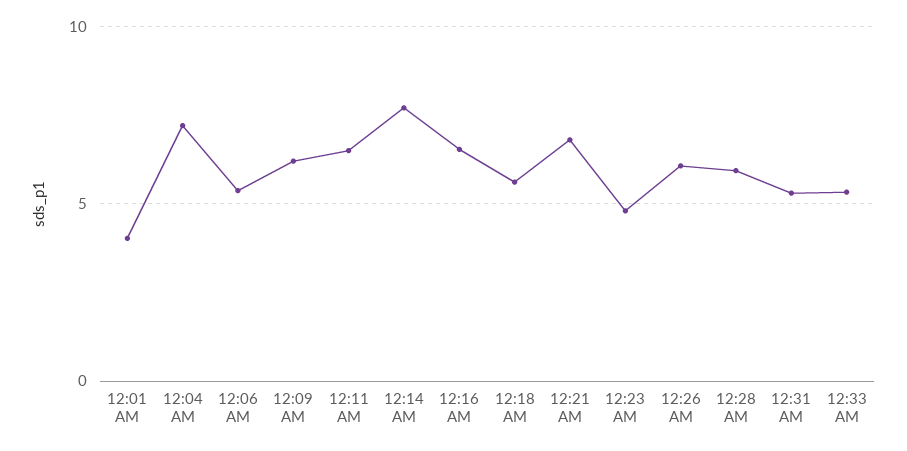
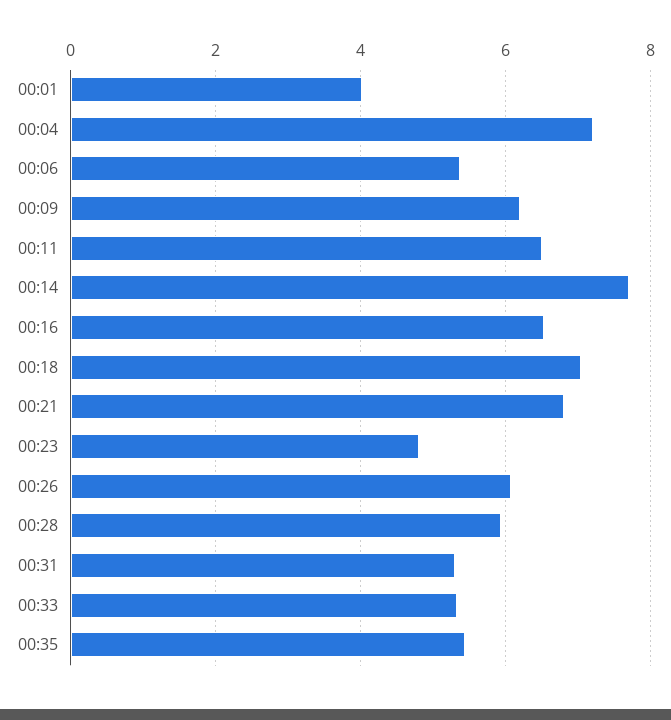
12:18 AM: 5.5 -> 7
00:35: none -> 5.4

